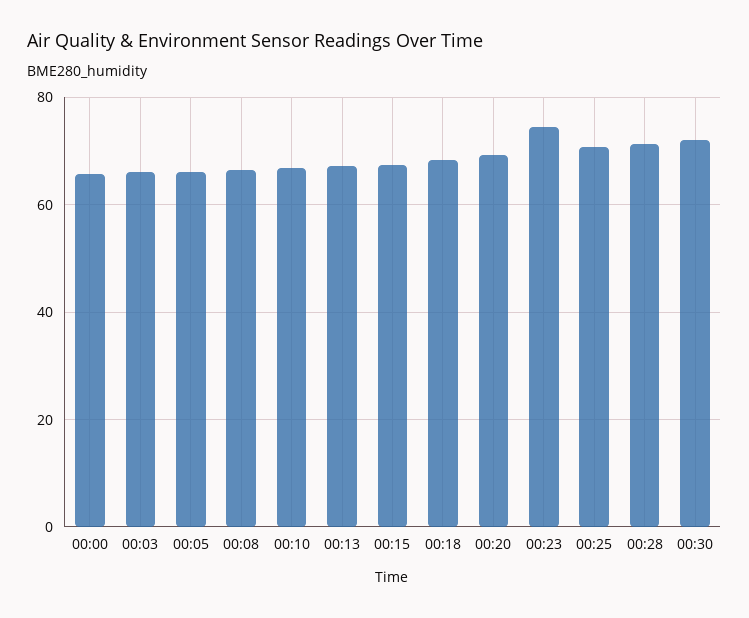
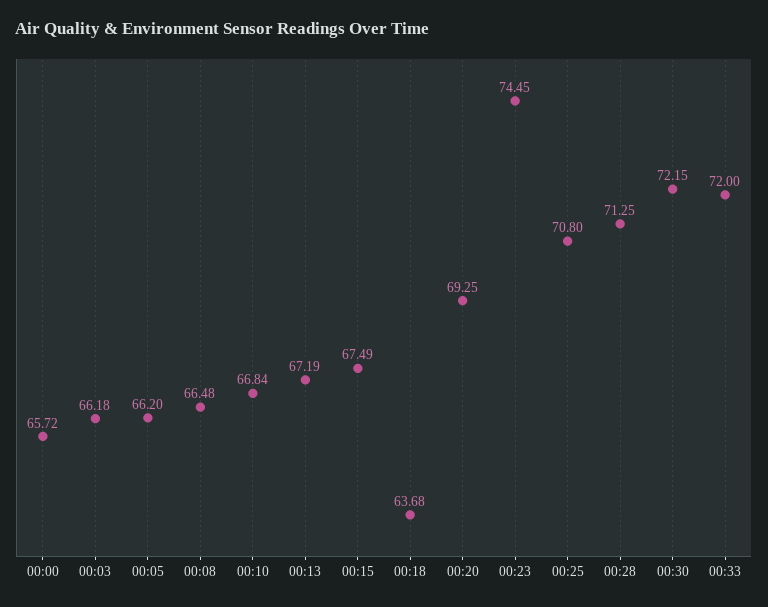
00:18: 68 -> 63.68
00:33: none -> 72

